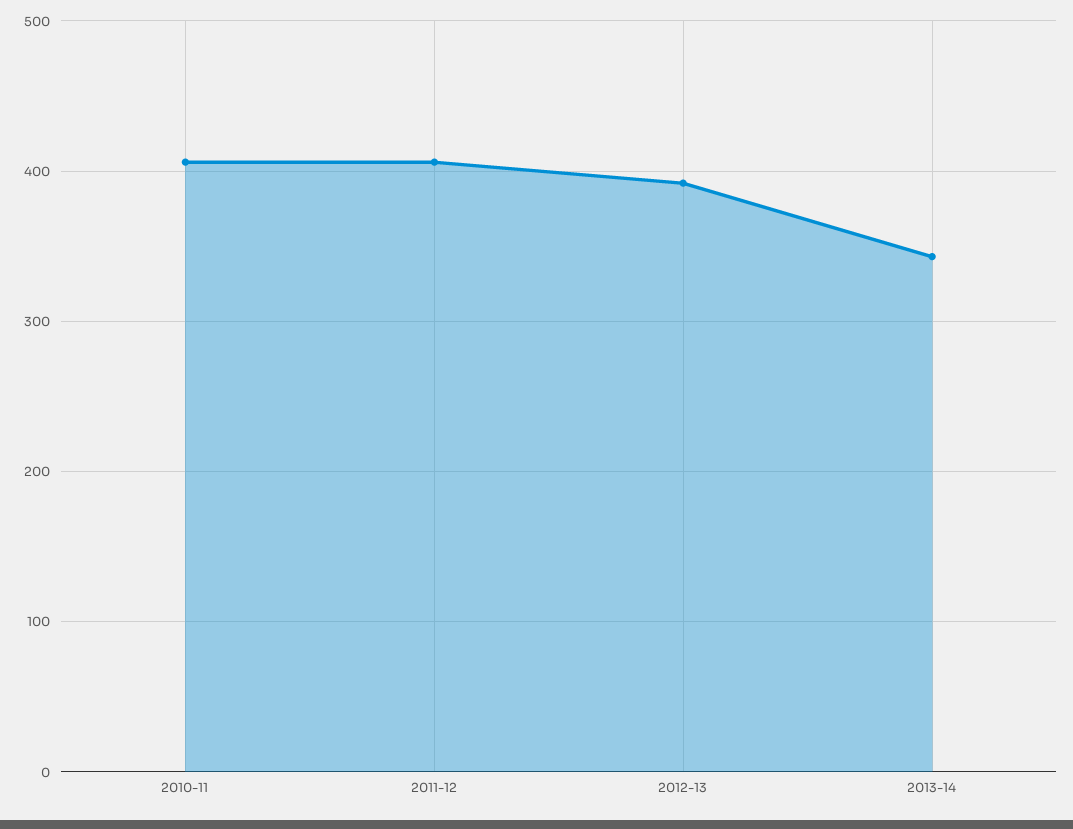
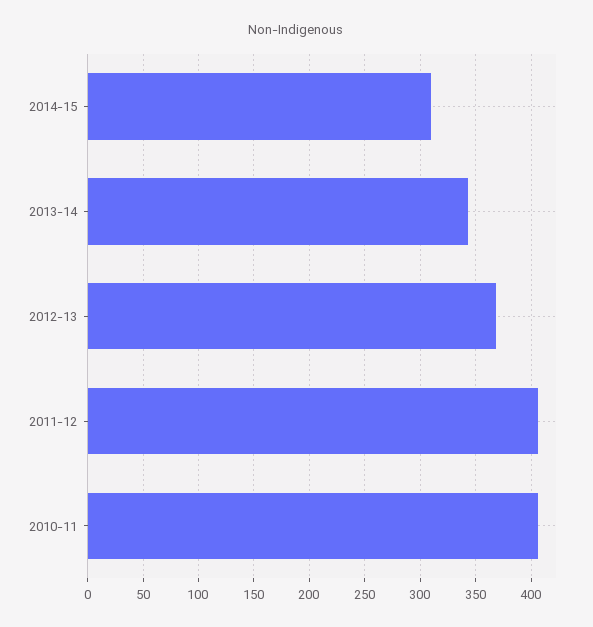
2012-13: 390 -> 370
2014-15: none -> 310

